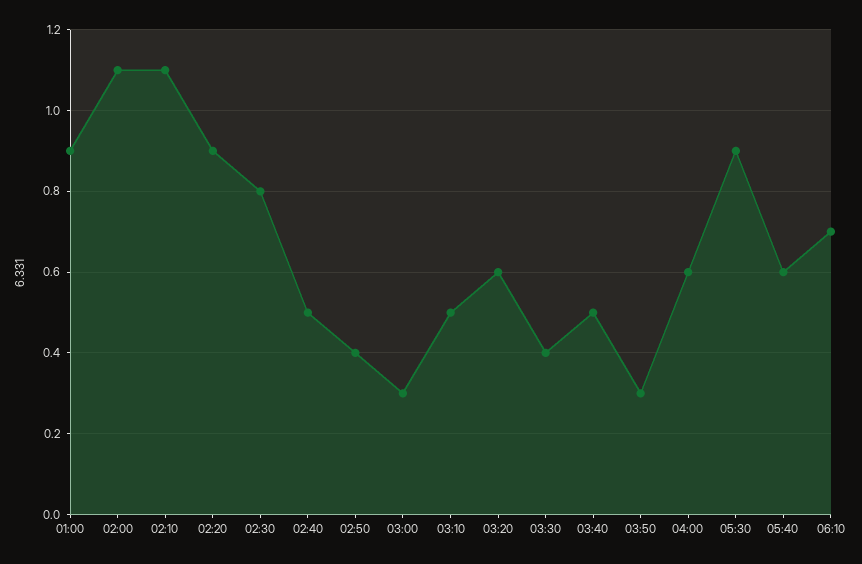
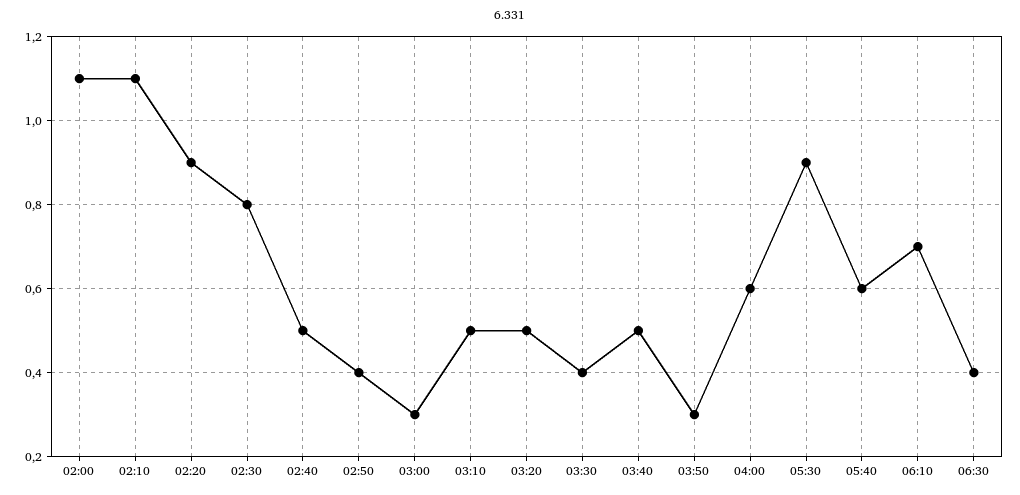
01:00: 0.9 -> none
03:20: 0.6 -> 0.5
06:30: none -> 0.4

